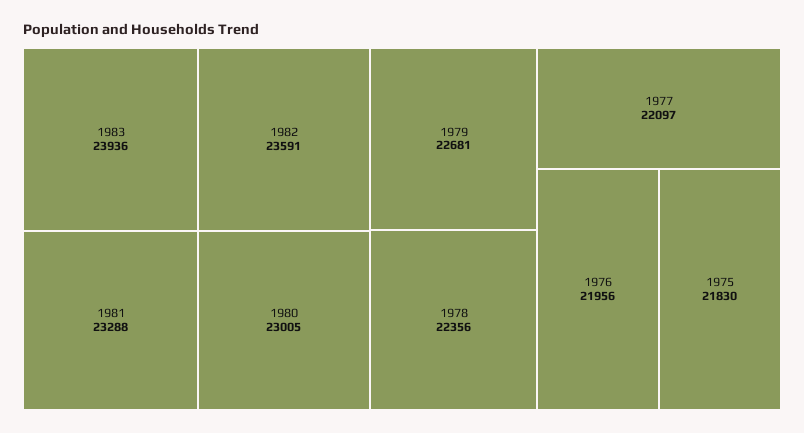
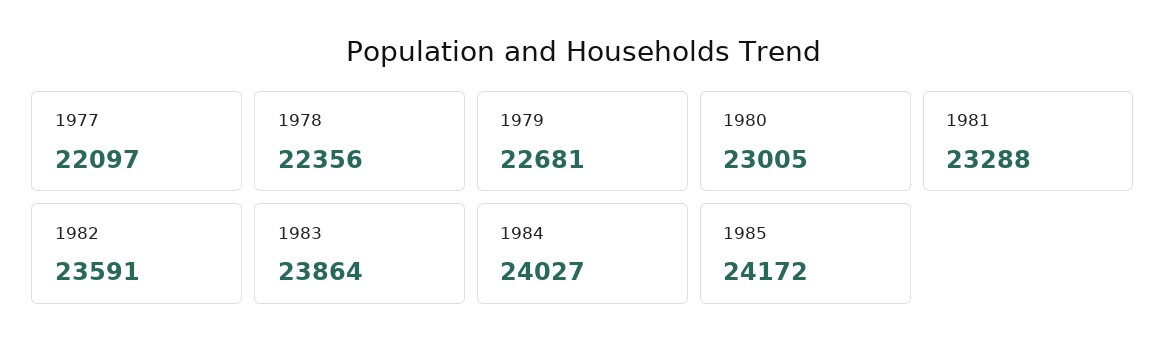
1983: 23936 -> 23864
1976: 21956 -> none
1975: 21830 -> none
1984: none -> 24027
1985: none -> 24172

